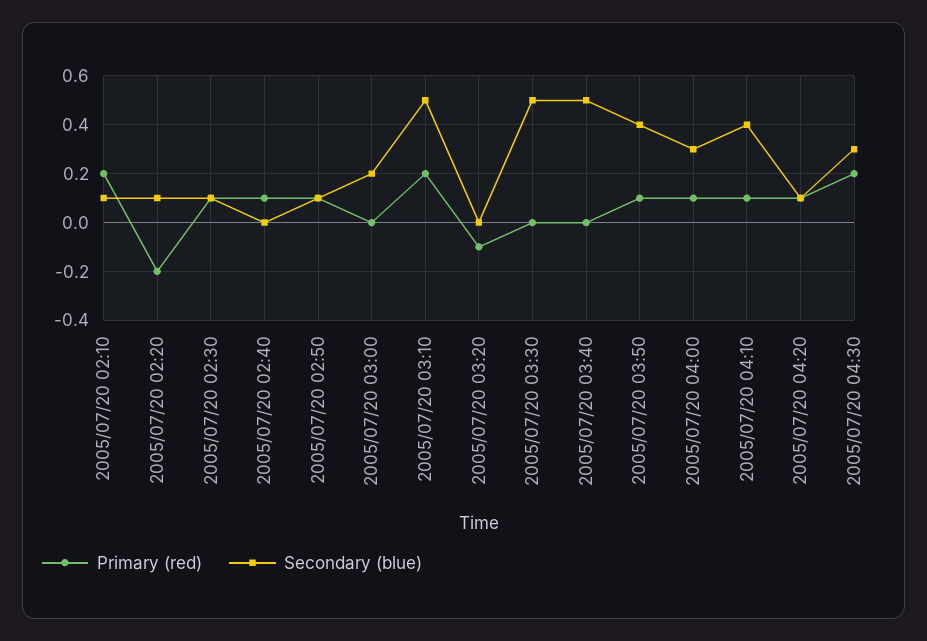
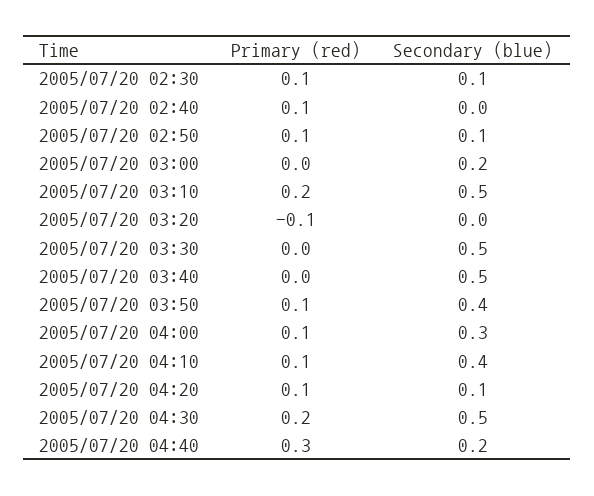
Primary (red), 2005/07/20 02:10: 0.2 -> none
Secondary (blue), 2005/07/20 02:10: 0.1 -> none
Primary (red), 2005/07/20 02:20: -0.2 -> none
Secondary (blue), 2005/07/20 02:20: 0.1 -> none
Secondary (blue), 2005/07/20 04:30: 0.3 -> 0.5
Primary (red), 2005/07/20 04:40: none -> 0.3
Secondary (blue), 2005/07/20 04:40: none -> 0.2

